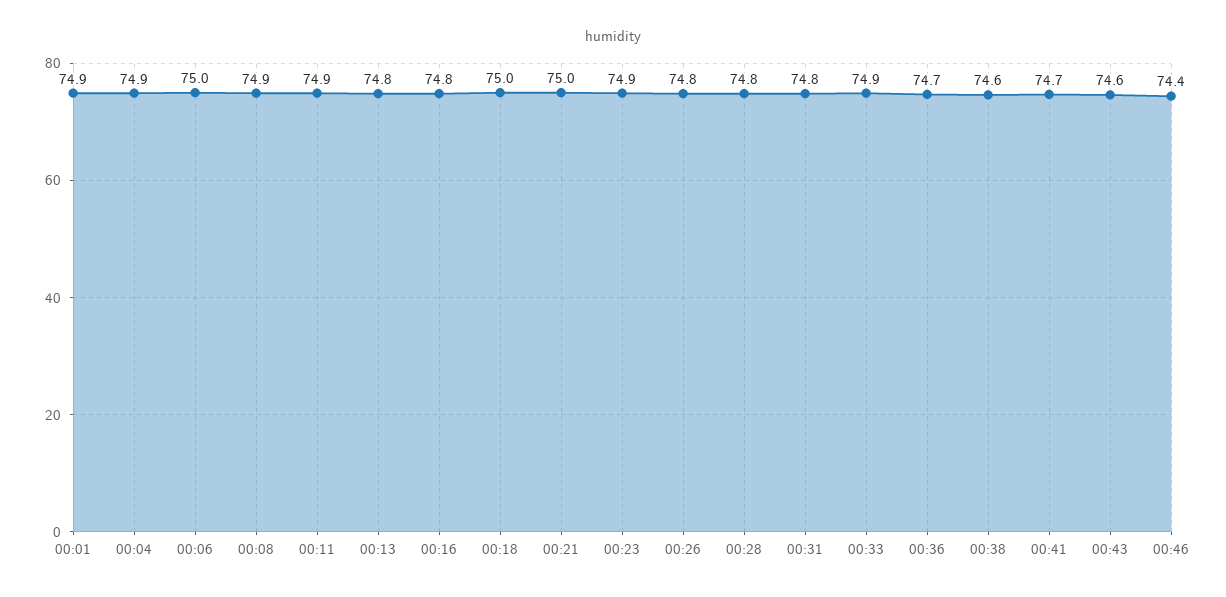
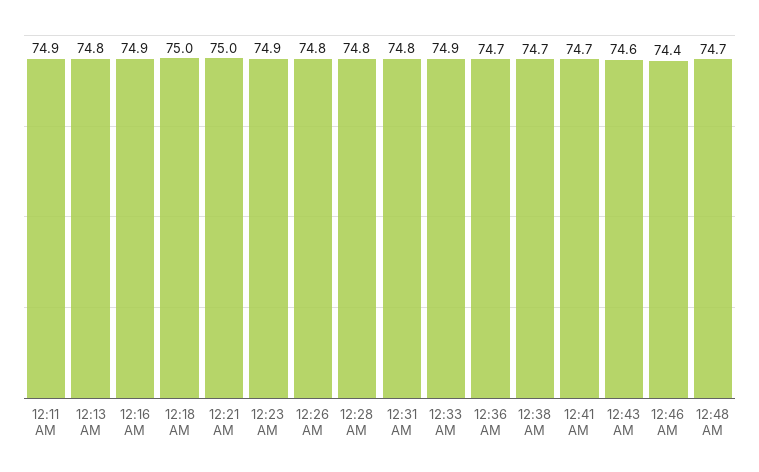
00:01: 74.9 -> none
00:04: 74.9 -> none
00:06: 75 -> none
00:08: 74.9 -> none
00:16: 74.8 -> 74.9
00:38: 74.6 -> 74.7
12:48 AM: none -> 74.7

